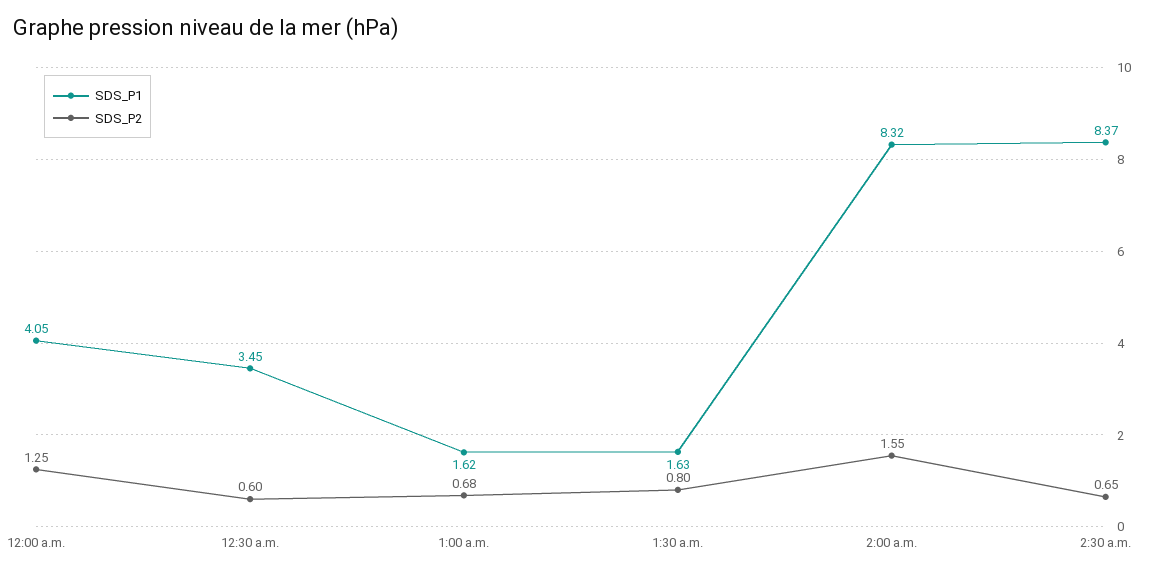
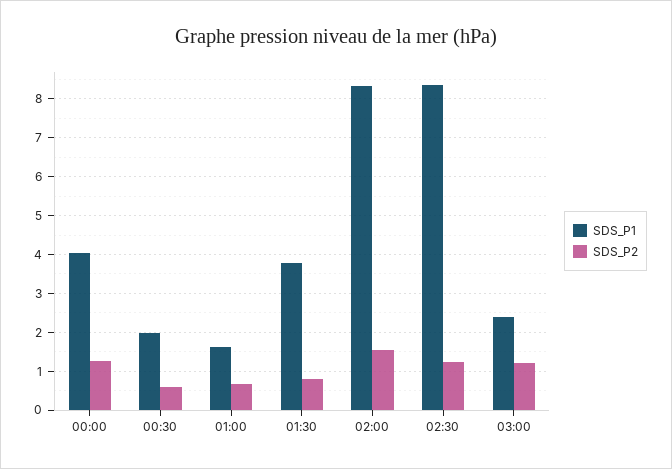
SDS_P1, 12:30 a.m.: 3.45 -> 2
SDS_P1, 1:30 a.m.: 1.63 -> 3.8
SDS_P2, 2:30 a.m.: 0.65 -> 1.2
SDS_P1, 03:00: none -> 2.4
SDS_P2, 03:00: none -> 1.2

